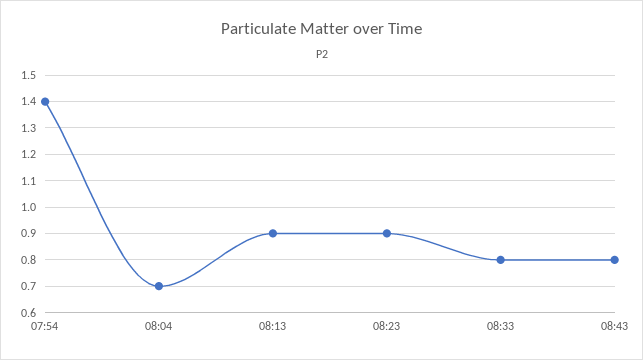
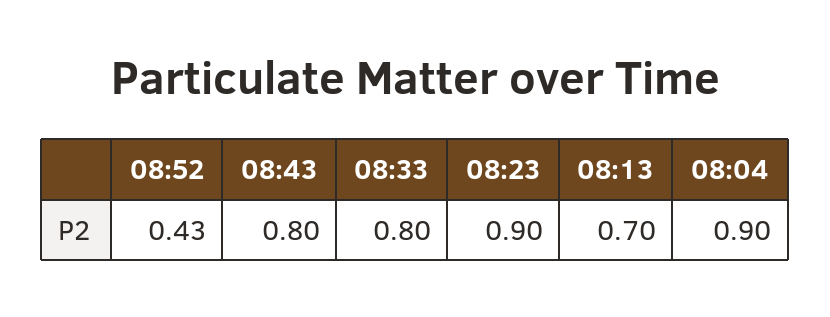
07:54: 1.4 -> none
08:04: 0.7 -> 0.9
08:13: 0.9 -> 0.7
08:52: none -> 0.43

